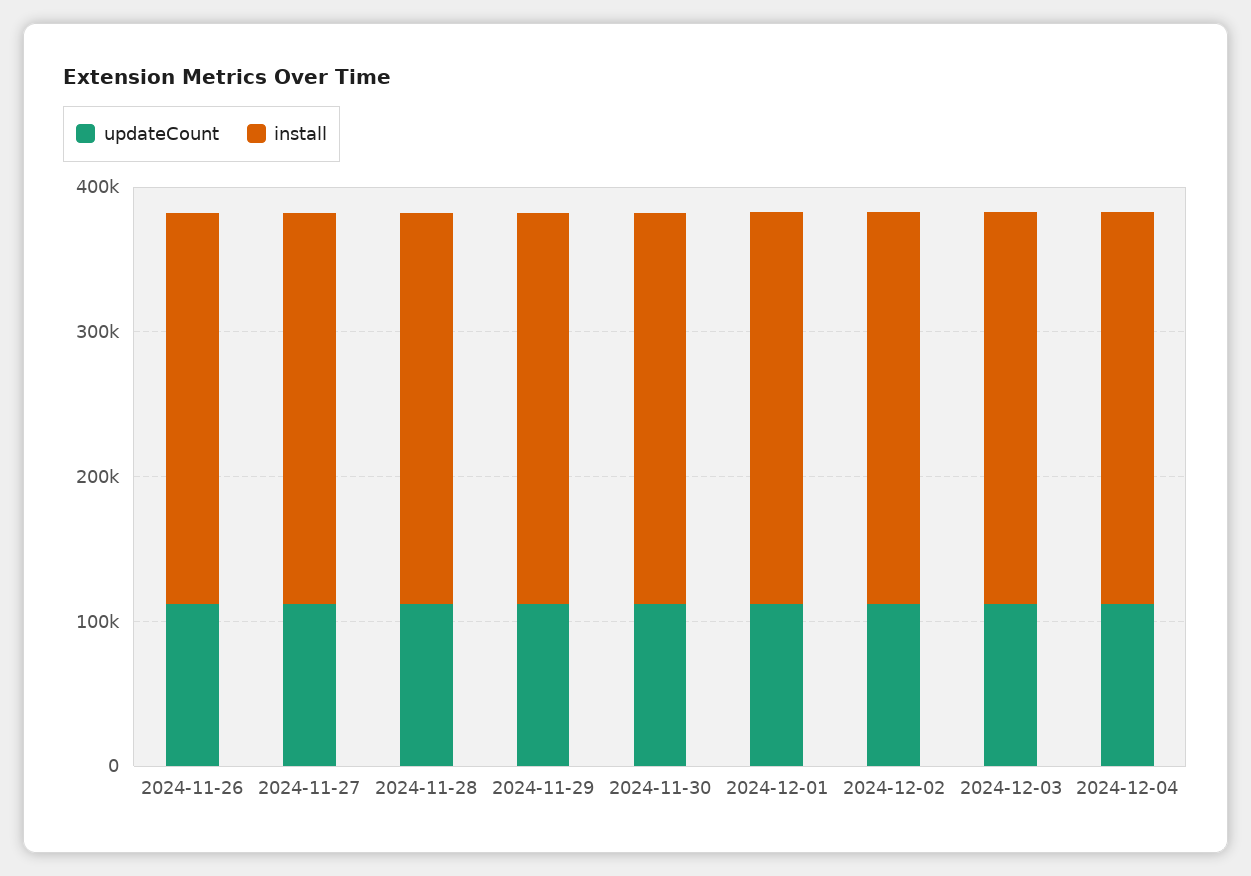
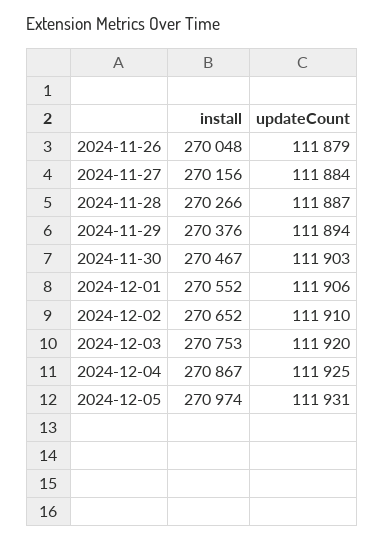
install, 2024-12-05: none -> 270974
updateCount, 2024-12-05: none -> 111931

